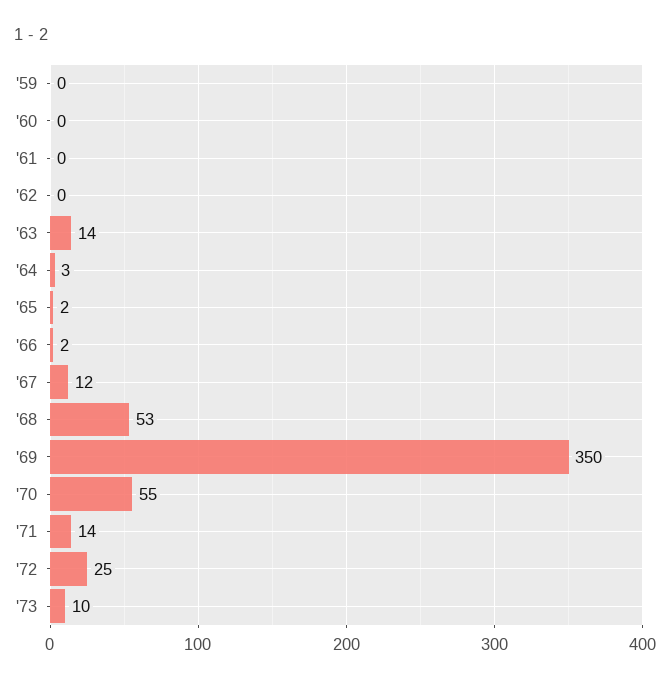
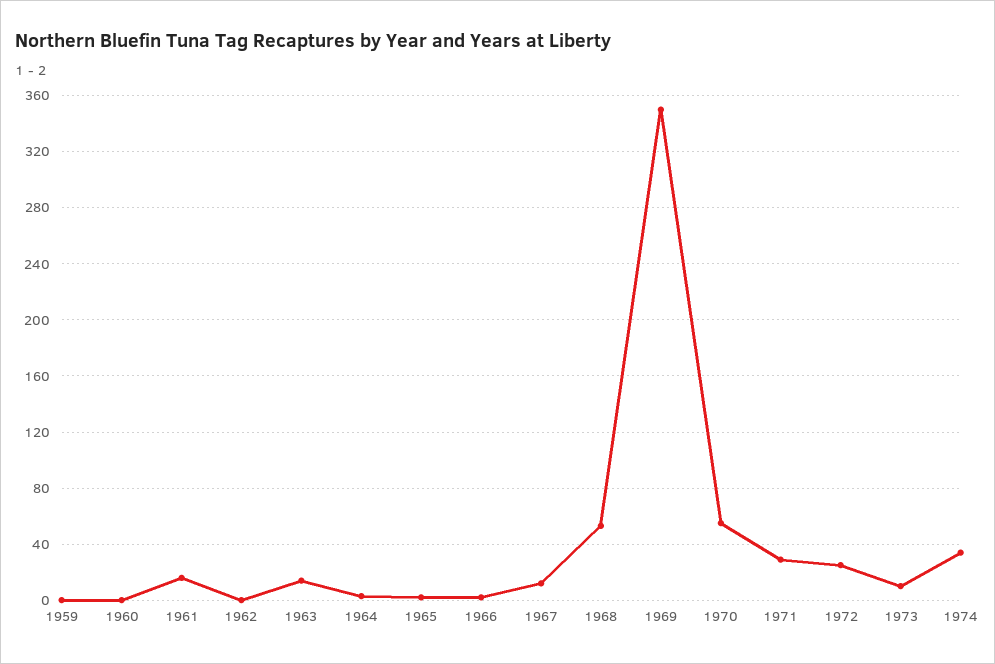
'61: 0 -> 15
'71: 14 -> 30
1974: none -> 35

